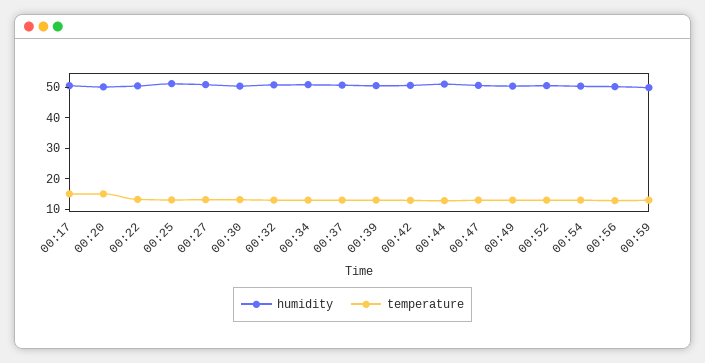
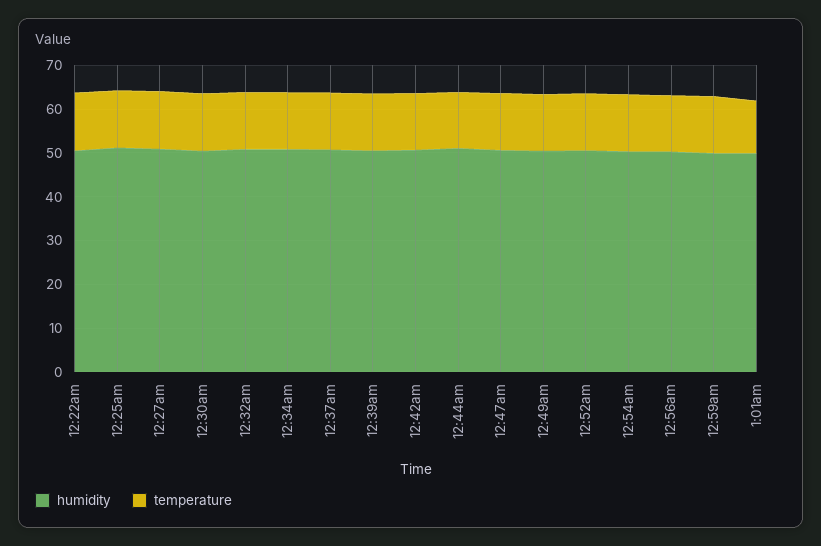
humidity, 00:17: 50 -> none
temperature, 00:17: 15 -> none
humidity, 00:20: 50 -> none
temperature, 00:20: 15 -> none
humidity, 1:01am: none -> 50
temperature, 1:01am: none -> 12

